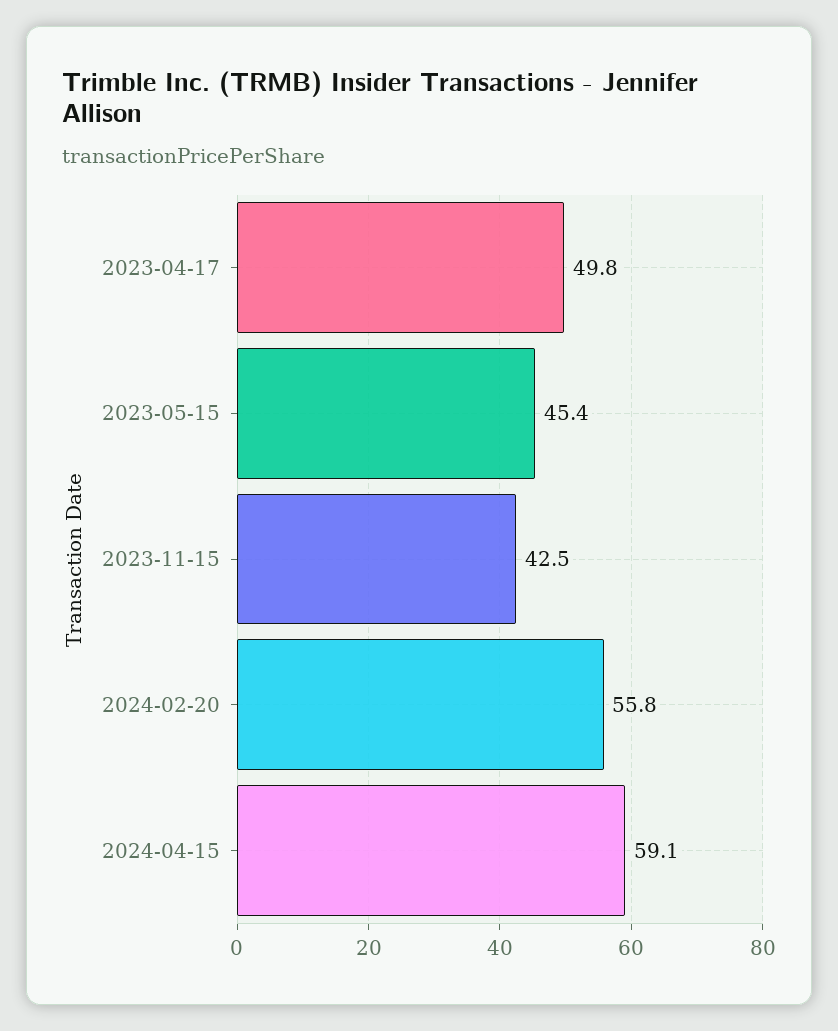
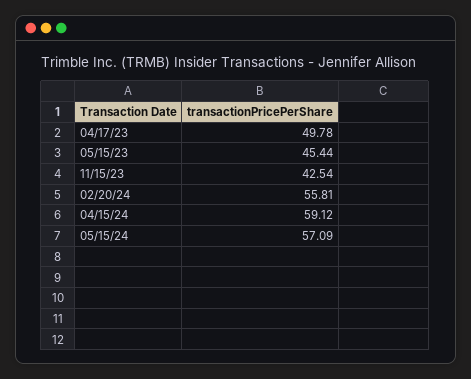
05/15/24: none -> 57.09

